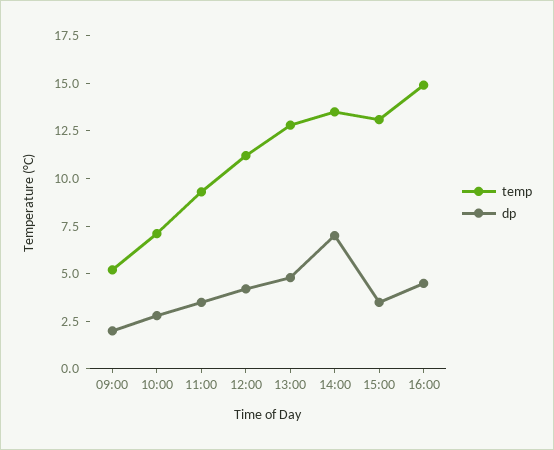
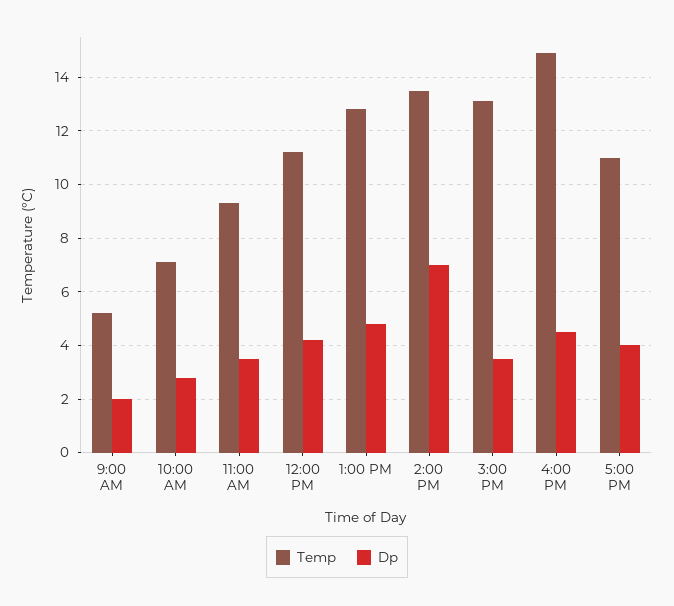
temp, 5:00 PM: none -> 11
dp, 5:00 PM: none -> 4

